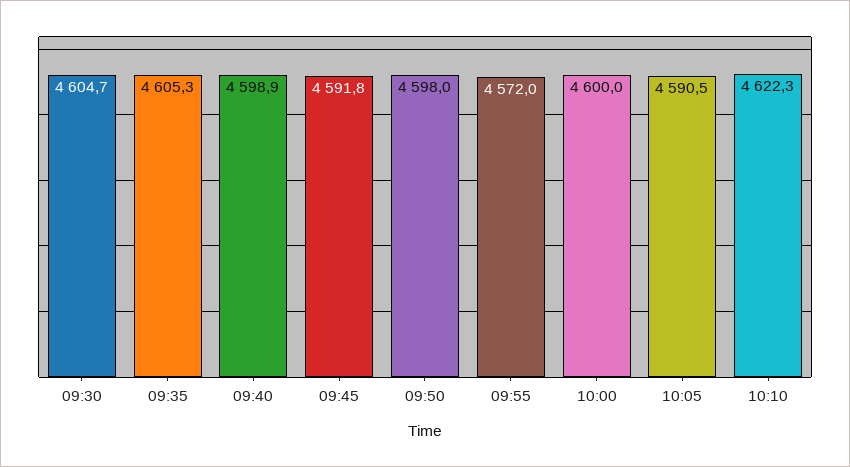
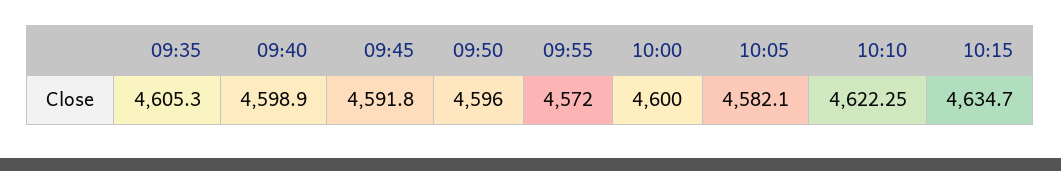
09:30: 4604.7 -> none
09:50: 4598 -> 4596
10:05: 4590.5 -> 4582.1
10:15: none -> 4634.7

